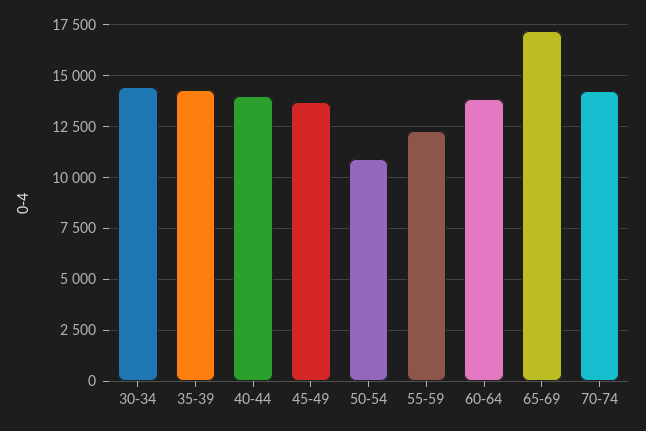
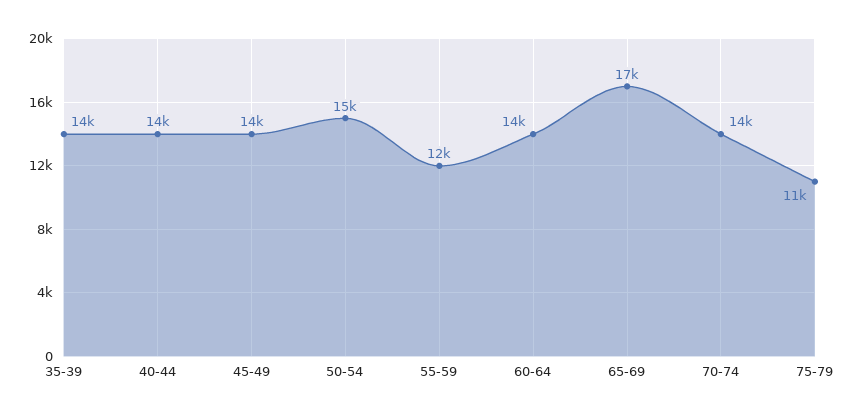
30-34: 14500 -> none
50-54: 11000 -> 15000
75-79: none -> 11000

